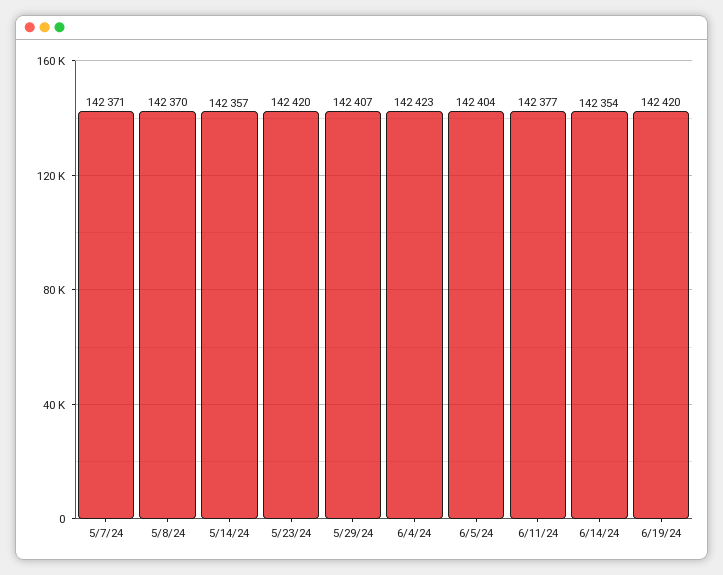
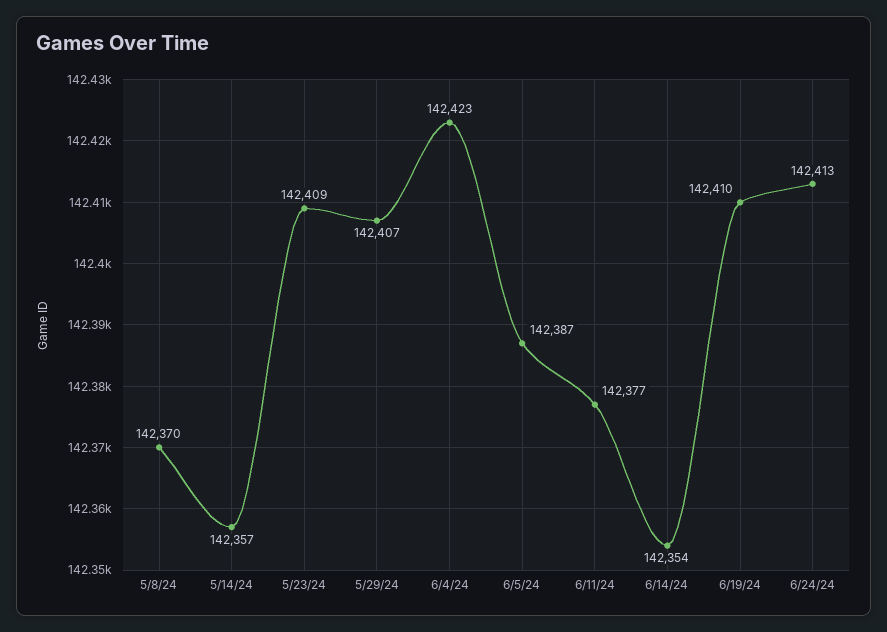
5/7/24: 142371 -> none
5/23/24: 142420 -> 142409
6/5/24: 142404 -> 142387
6/19/24: 142420 -> 142410
6/24/24: none -> 142413

